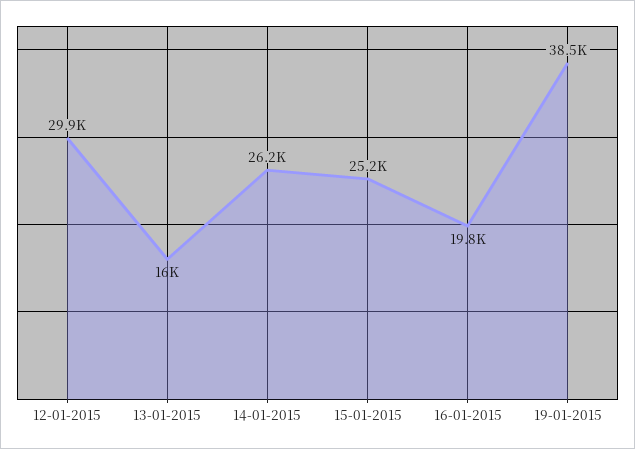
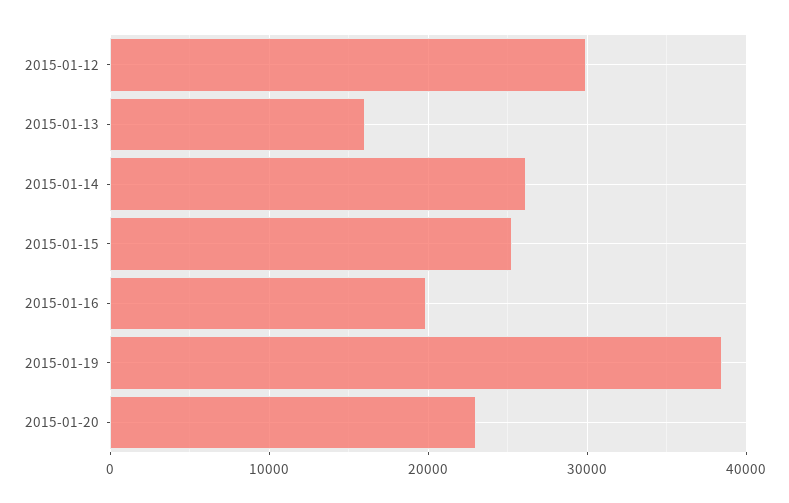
2015-01-20: none -> 23000

